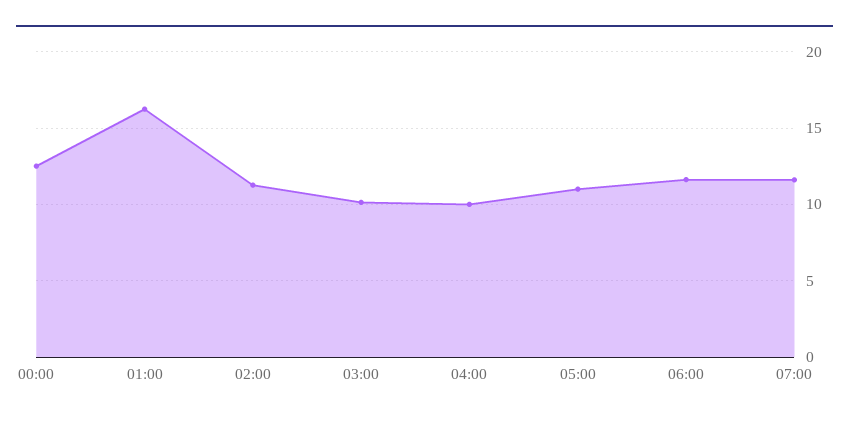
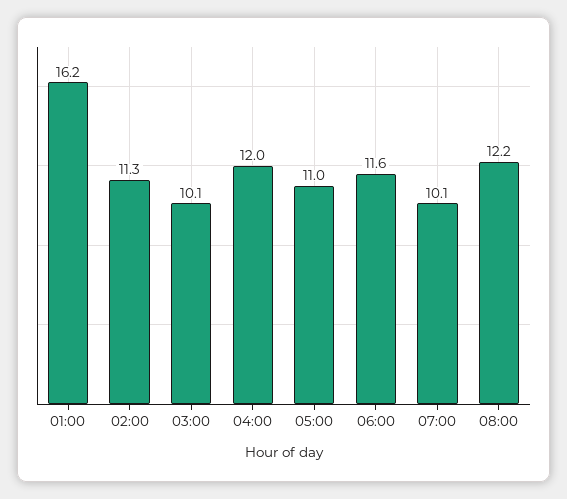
00:00: 12.5 -> none
04:00: 10 -> 12
07:00: 11.5 -> 10.1
08:00: none -> 12.2

